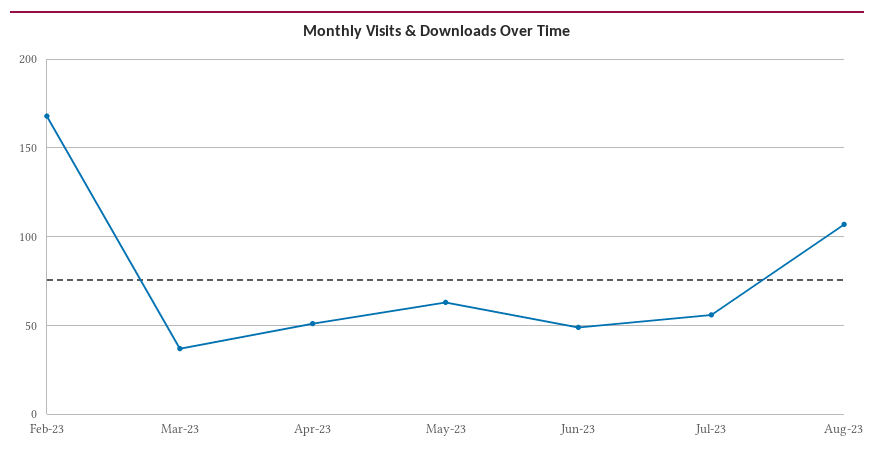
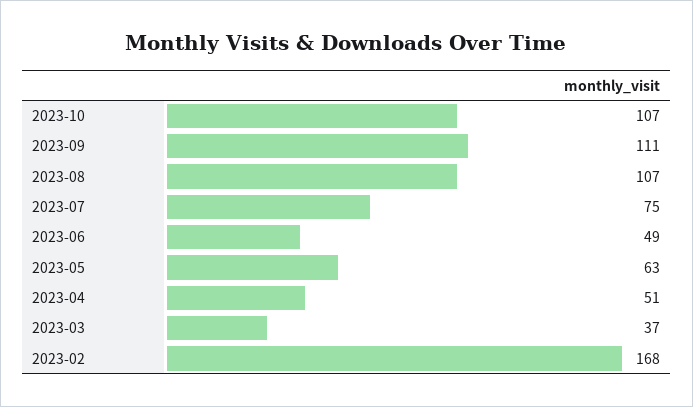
Jul-23: 55 -> 75
2023-10: none -> 107
2023-09: none -> 111

